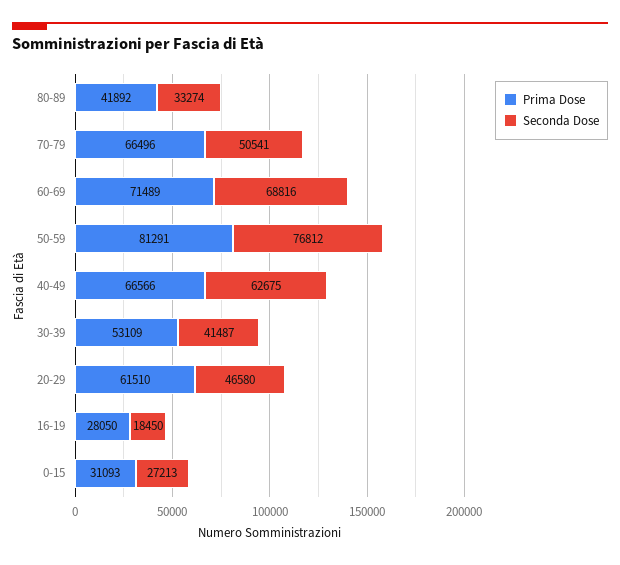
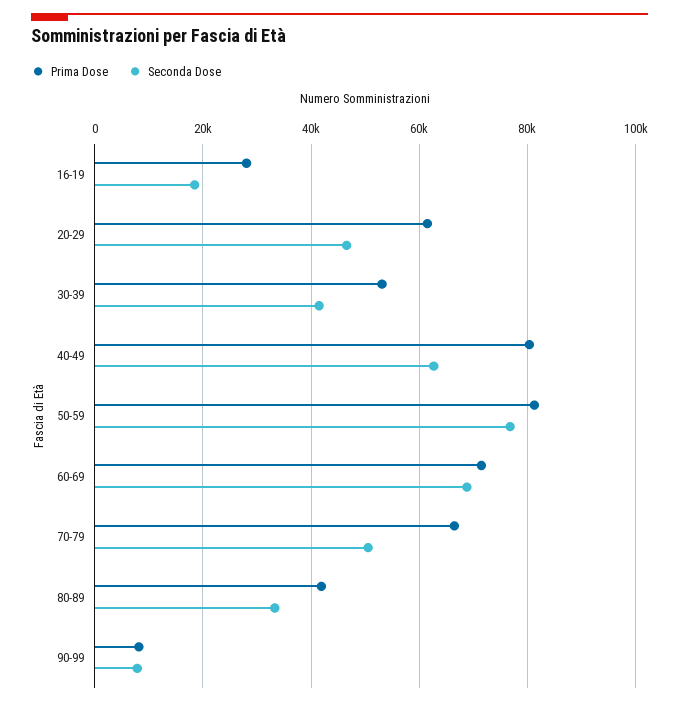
Prima Dose, 40-49: 66566 -> 80000
Prima Dose, 0-15: 31093 -> none
Seconda Dose, 0-15: 27213 -> none
Prima Dose, 90-99: none -> 8000
Seconda Dose, 90-99: none -> 8000

